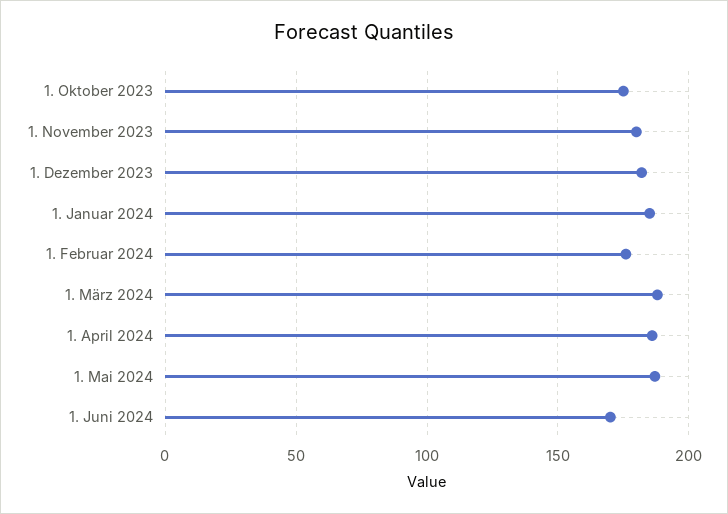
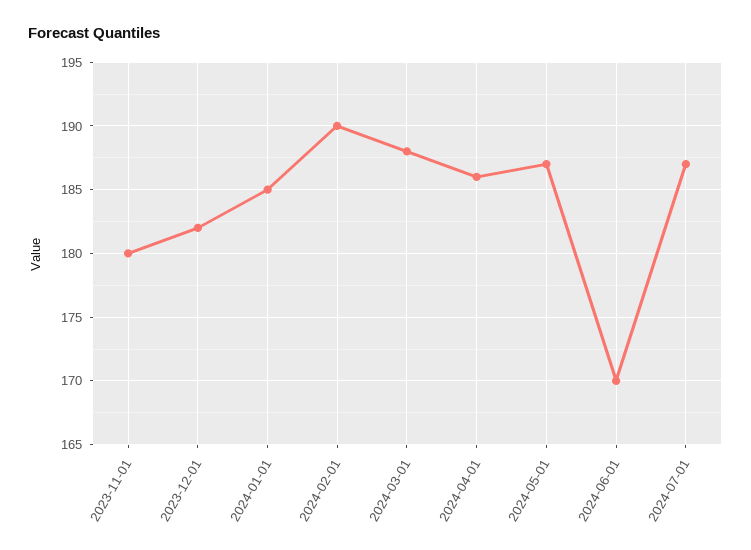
1. Oktober 2023: 175 -> none
1. Februar 2024: 175 -> 190
2024-07-01: none -> 187

